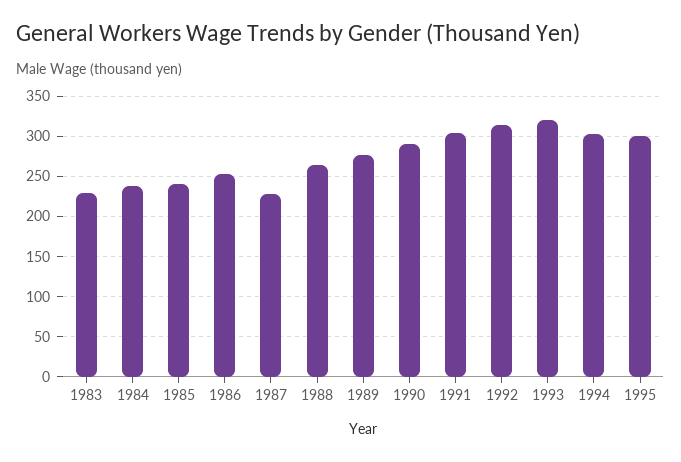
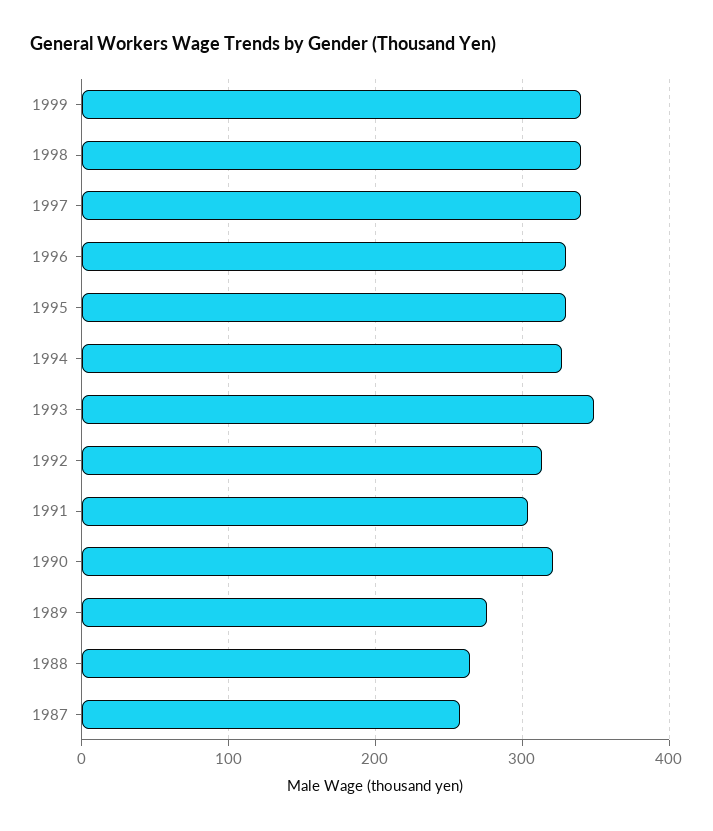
1983: 230 -> none
1984: 240 -> none
1985: 240 -> none
1986: 250 -> none
1987: 230 -> 260
1990: 290 -> 320
1993: 320 -> 350
1994: 300 -> 330
1995: 300 -> 330
1999: none -> 340
1998: none -> 340
1997: none -> 340
1996: none -> 330

